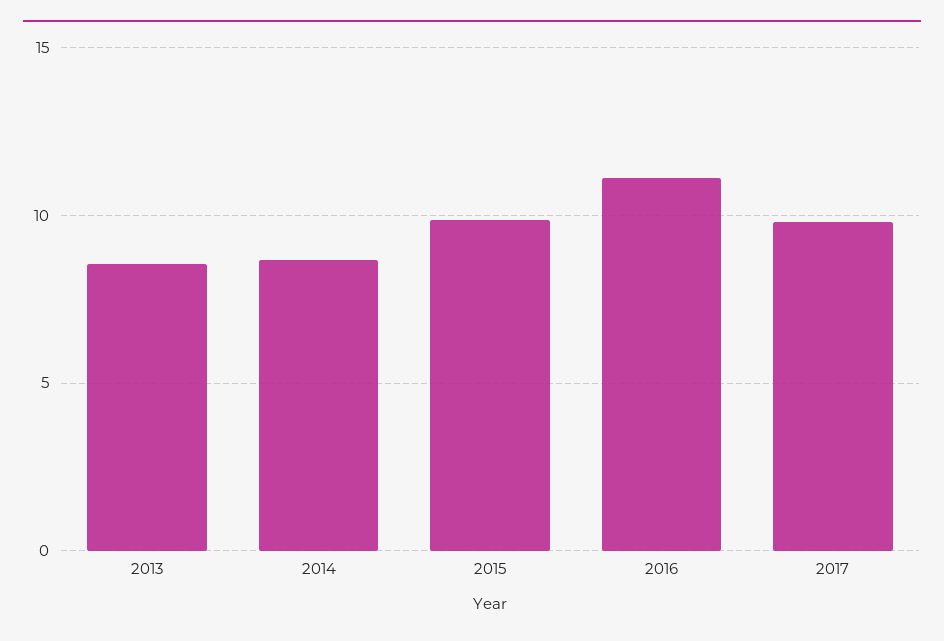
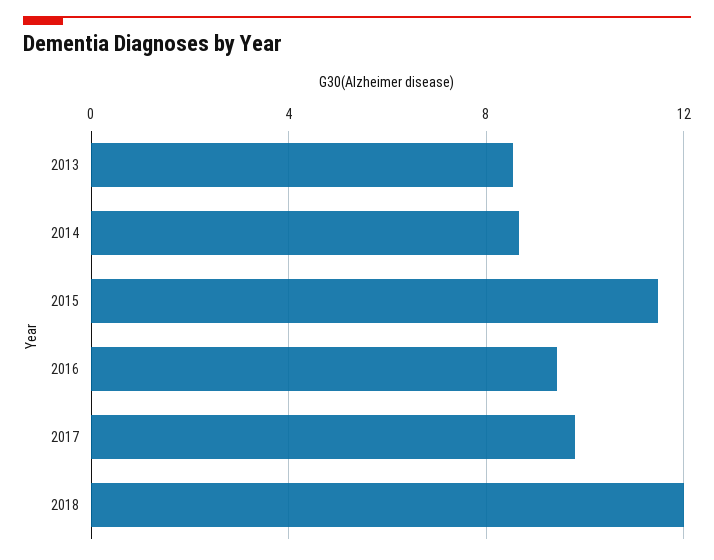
2015: 10 -> 11.5
2016: 11 -> 9.5
2018: none -> 12

